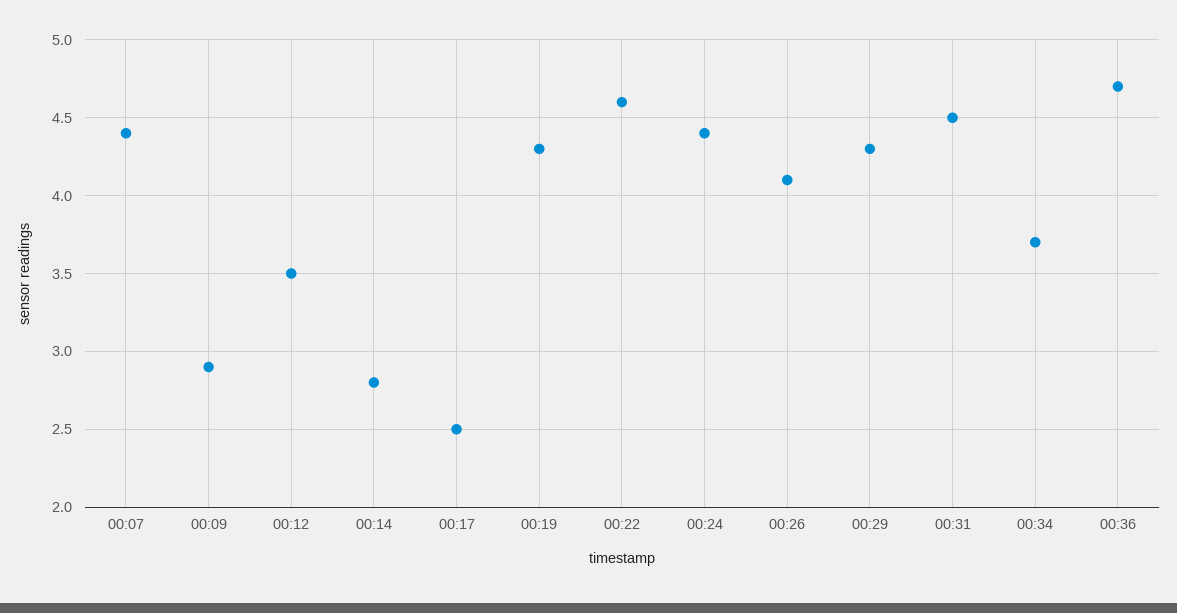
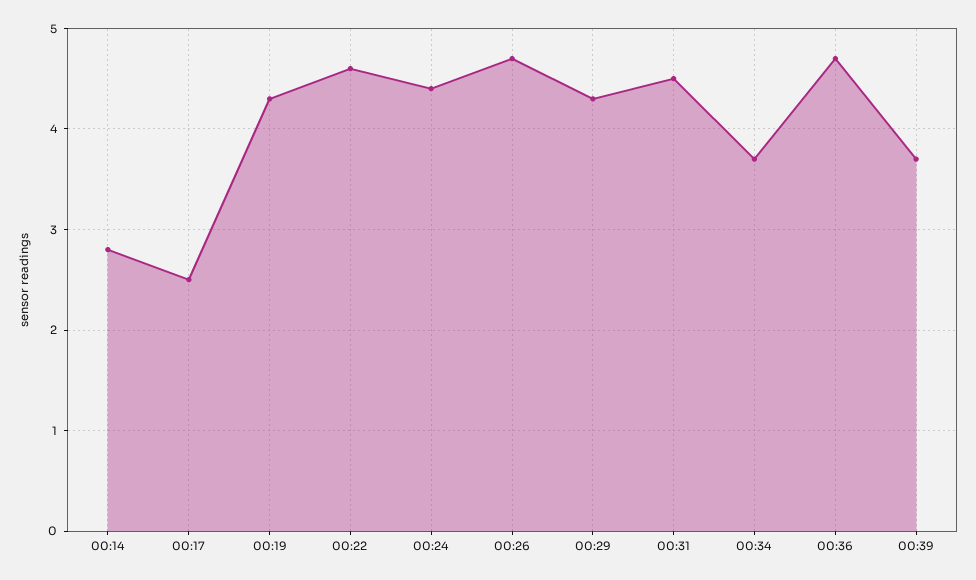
00:07: 4.4 -> none
00:09: 2.9 -> none
00:12: 3.5 -> none
00:26: 4.1 -> 4.7
00:39: none -> 3.7

